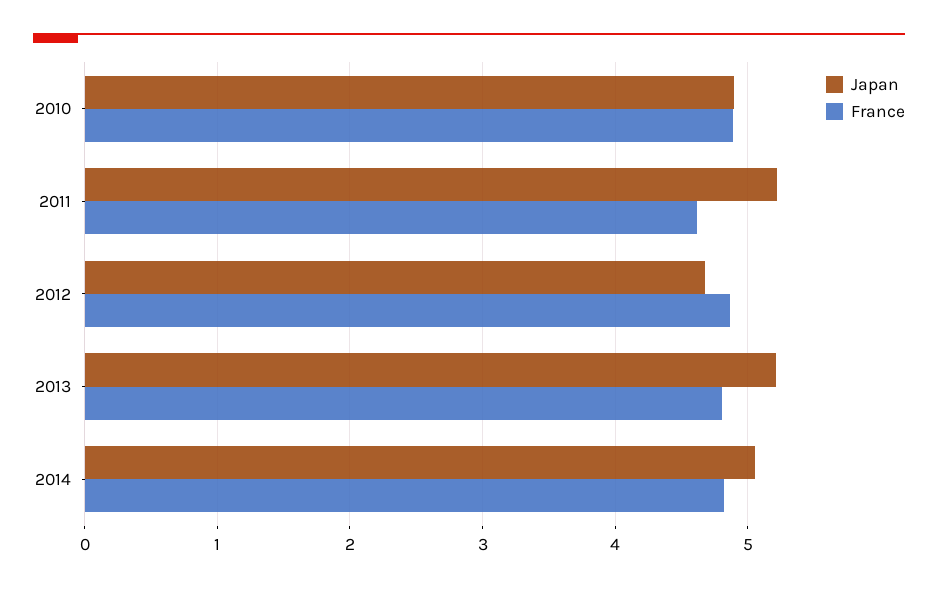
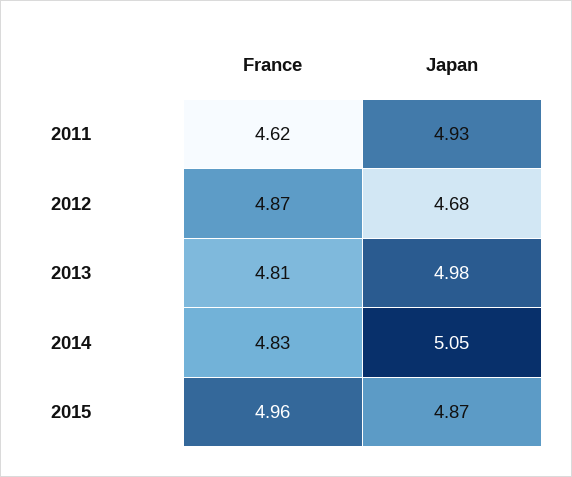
Japan, 2010: 4.9 -> none
France, 2010: 4.9 -> none
Japan, 2011: 5.2 -> 4.93
Japan, 2013: 5.2 -> 4.98
France, 2015: none -> 4.96
Japan, 2015: none -> 4.87

